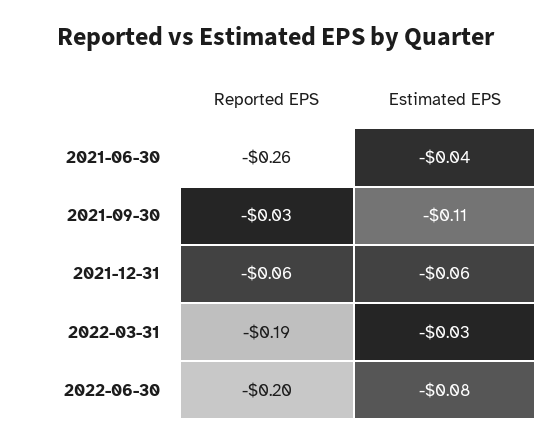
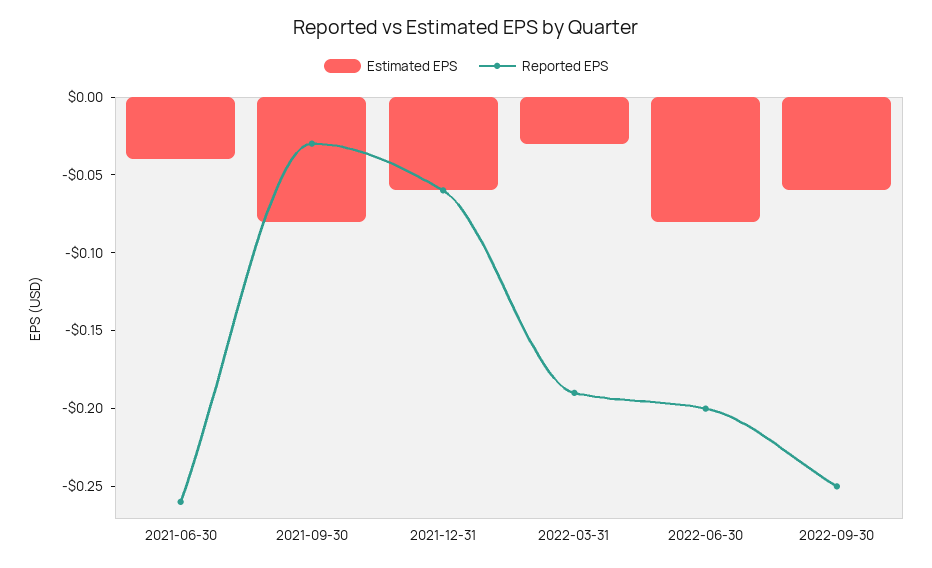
Estimated EPS, 2021-09-30: -0.11 -> -0.08
Estimated EPS, 2022-09-30: none -> -0.06
Reported EPS, 2022-09-30: none -> -0.25

